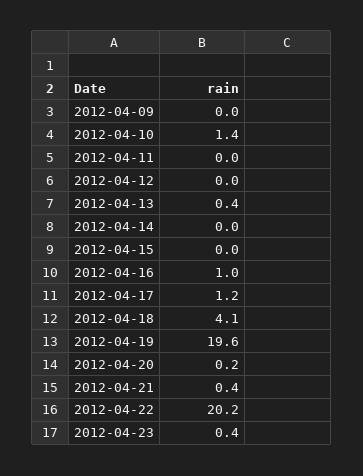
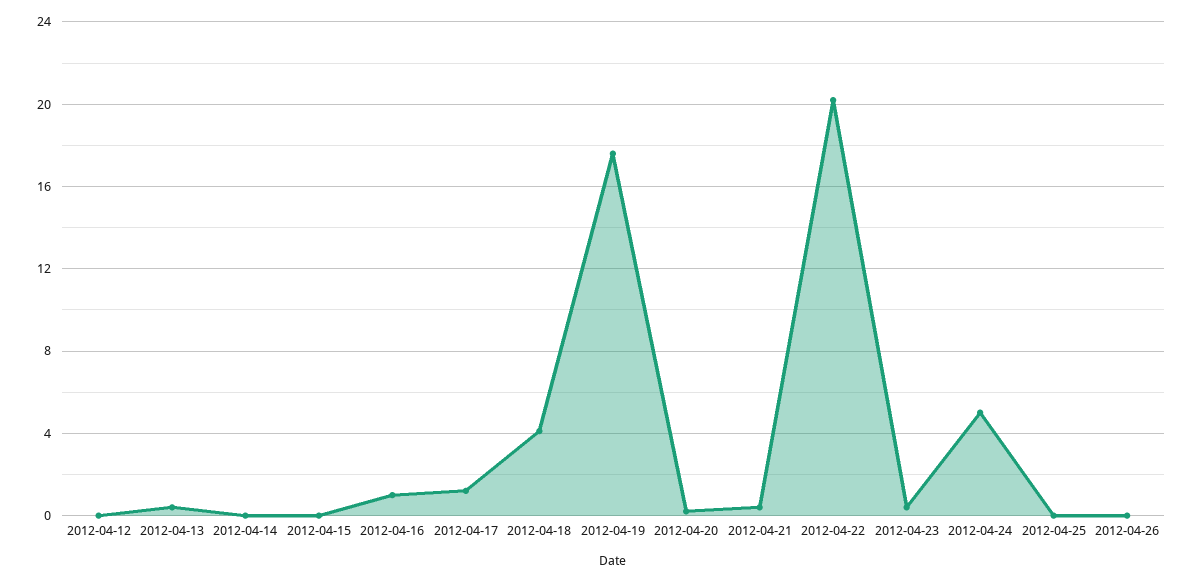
2012-04-09: 0 -> none
2012-04-10: 1.4 -> none
2012-04-11: 0 -> none
2012-04-19: 19.6 -> 17.5
2012-04-24: none -> 5
2012-04-25: none -> 0
2012-04-26: none -> 0

